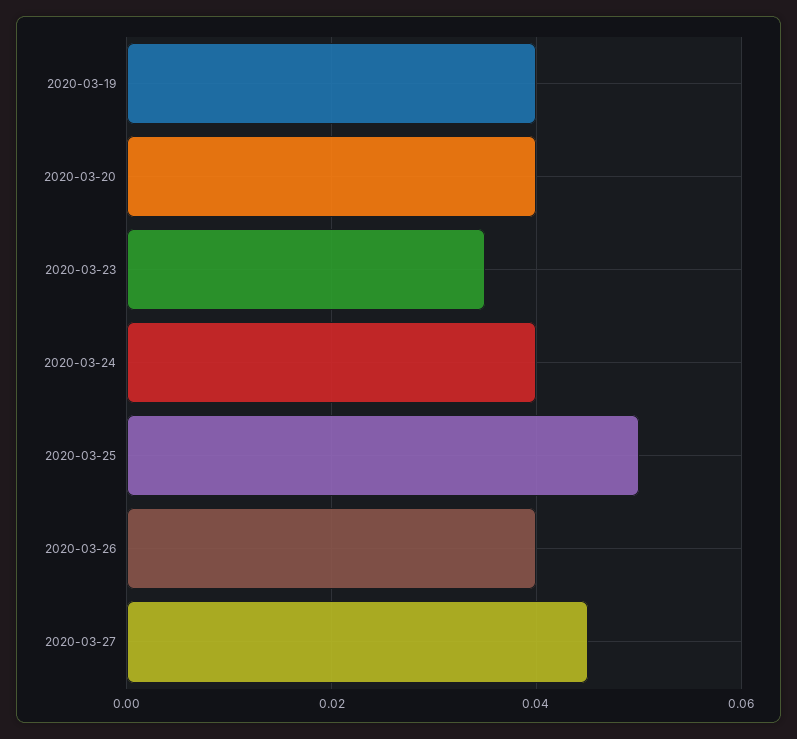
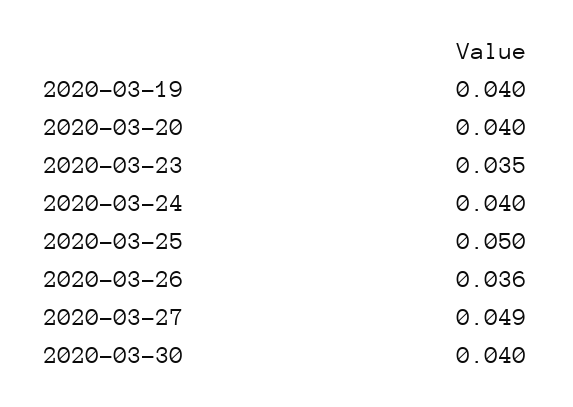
2020-03-26: 0.04 -> 0.036
2020-03-27: 0.045 -> 0.049
2020-03-30: none -> 0.04

